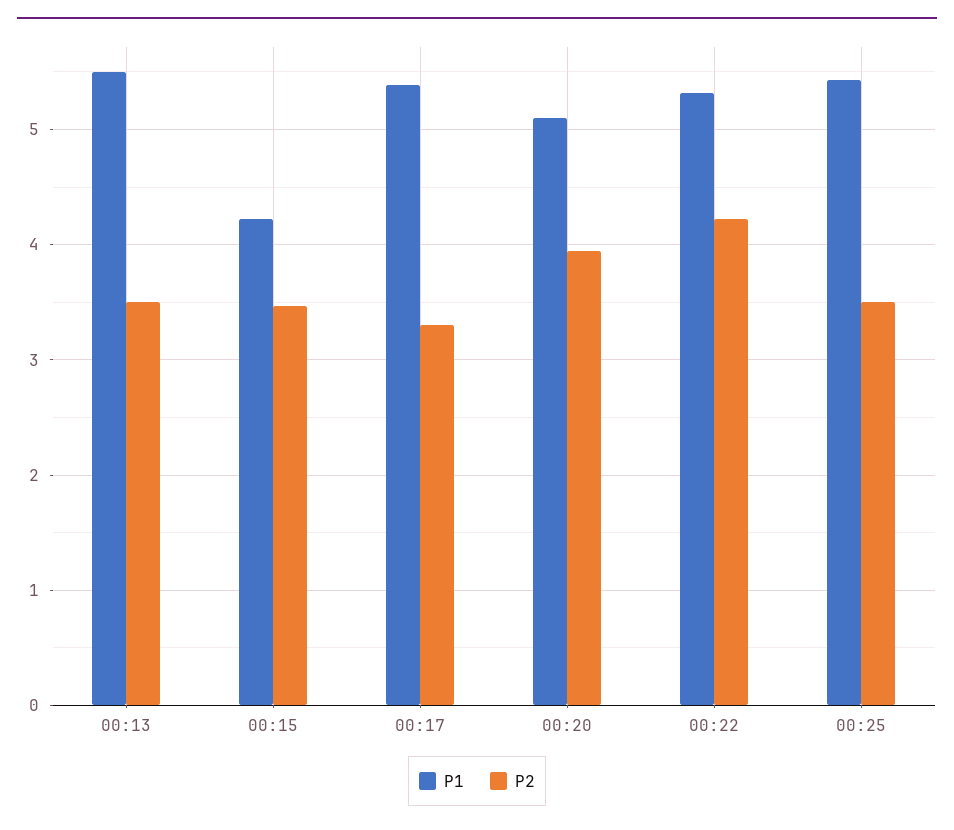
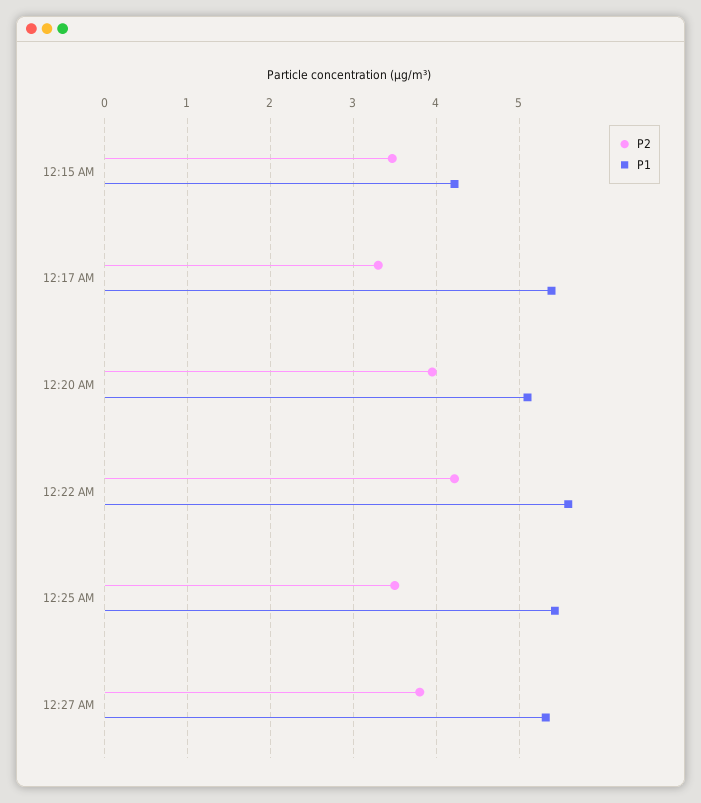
P1, 00:13: 5.5 -> none
P2, 00:13: 3.5 -> none
P1, 00:22: 5.3 -> 5.6
P2, 12:27 AM: none -> 3.8
P1, 12:27 AM: none -> 5.3

